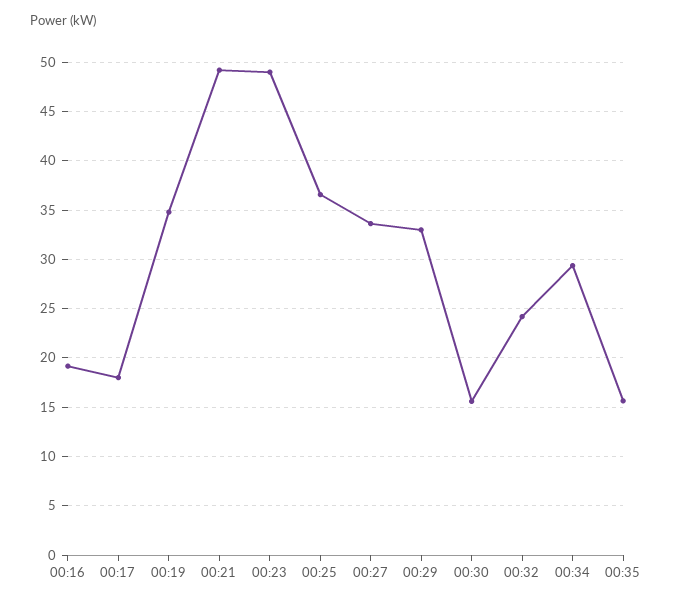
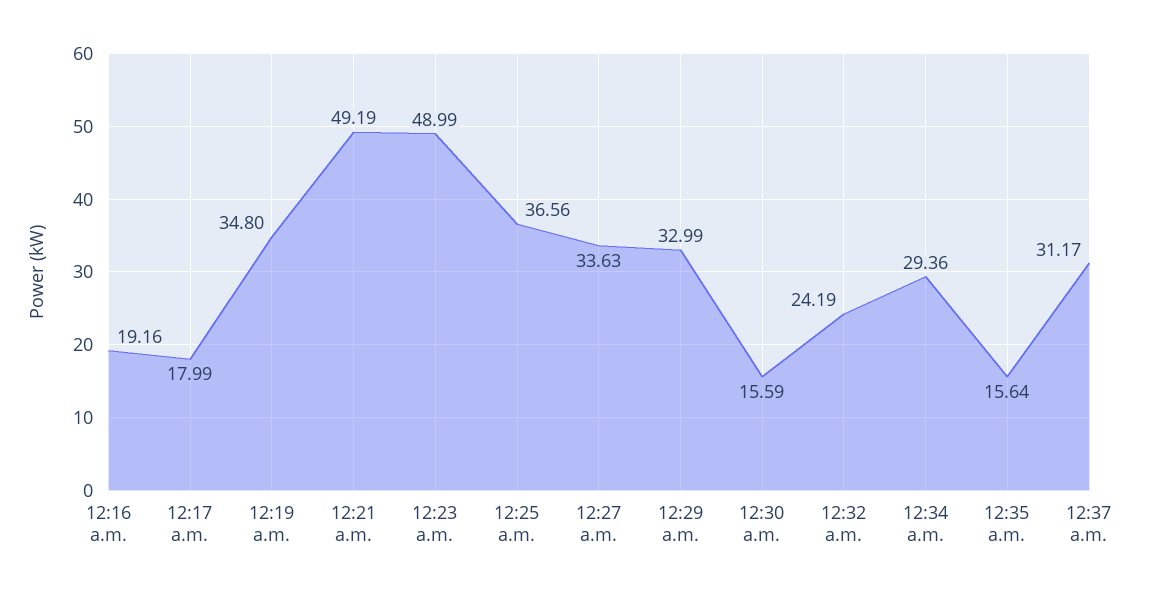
12:37 a.m.: none -> 31.17

